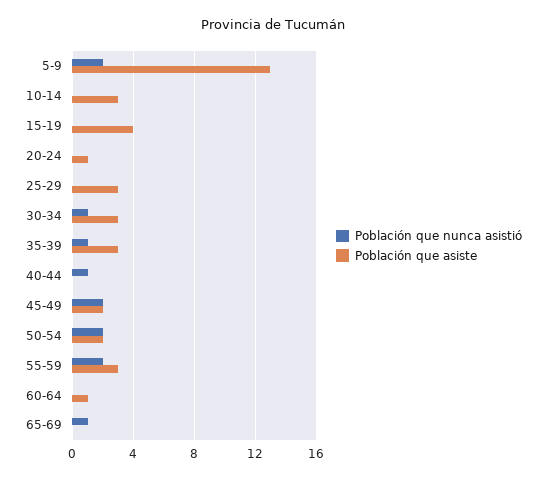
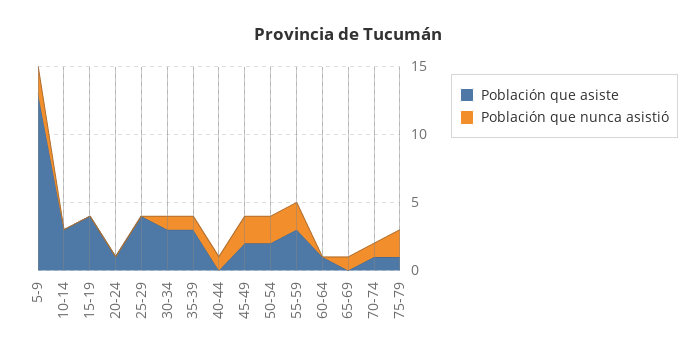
Población que asiste, 25-29: 3 -> 4
Población que asiste, 70-74: none -> 1
Población que nunca asistió, 70-74: none -> 1
Población que asiste, 75-79: none -> 1
Población que nunca asistió, 75-79: none -> 2

